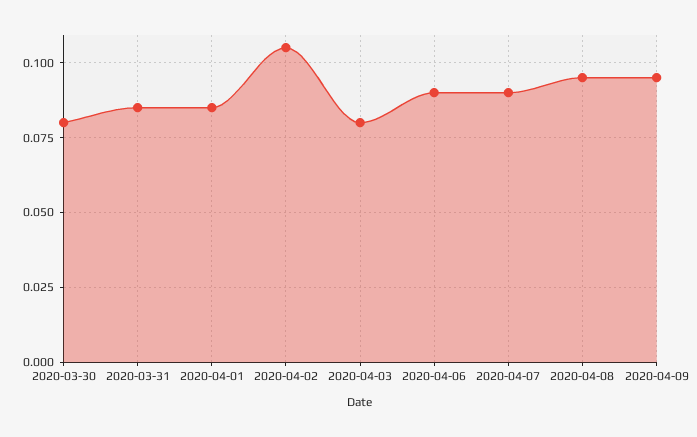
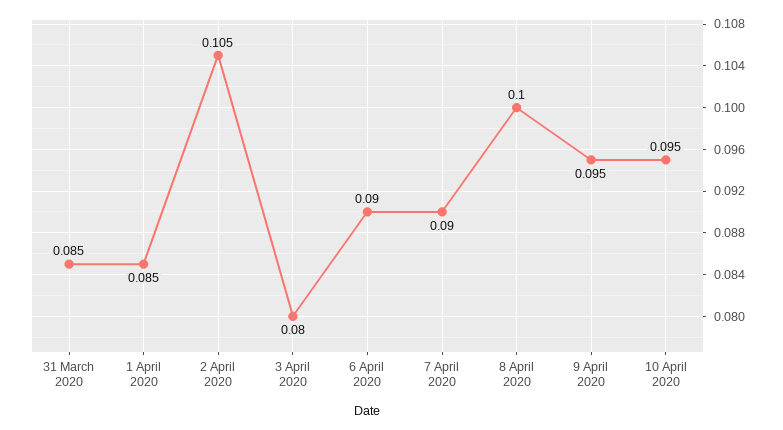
2020-03-30: 0.08 -> none
2020-04-08: 0.095 -> 0.1
10 April 2020: none -> 0.095

